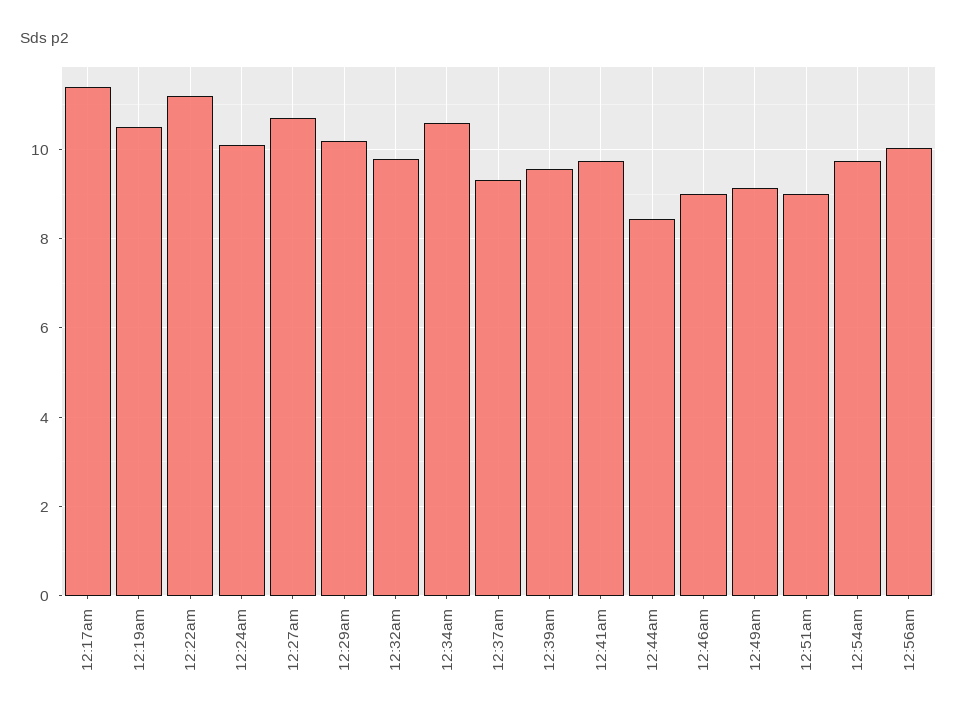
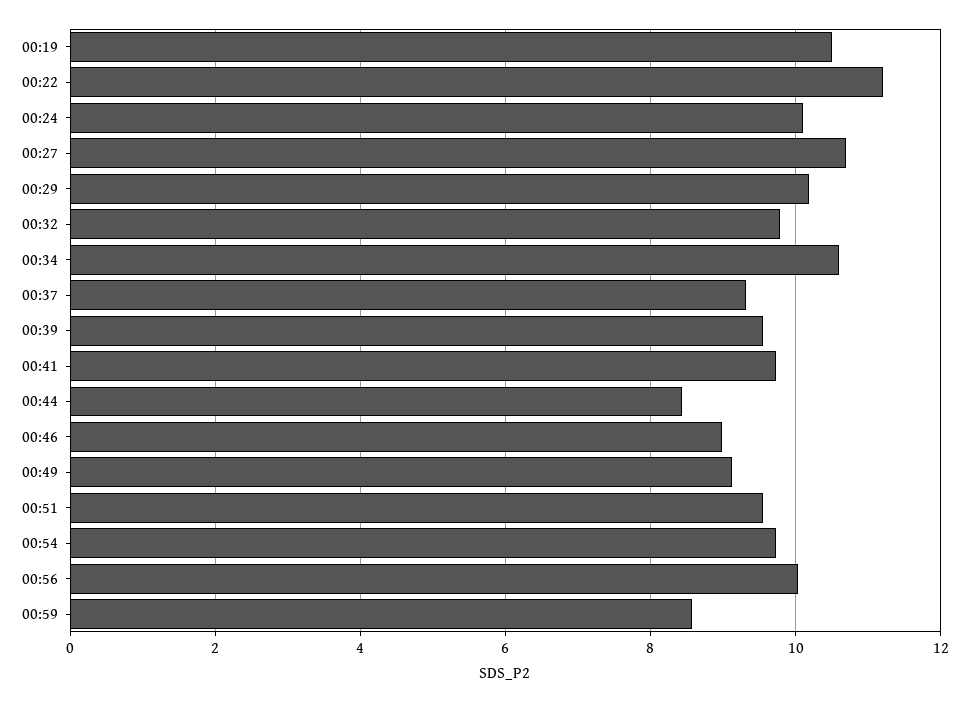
12:17am: 11.4 -> none
12:51am: 9 -> 9.6
00:59: none -> 8.6

